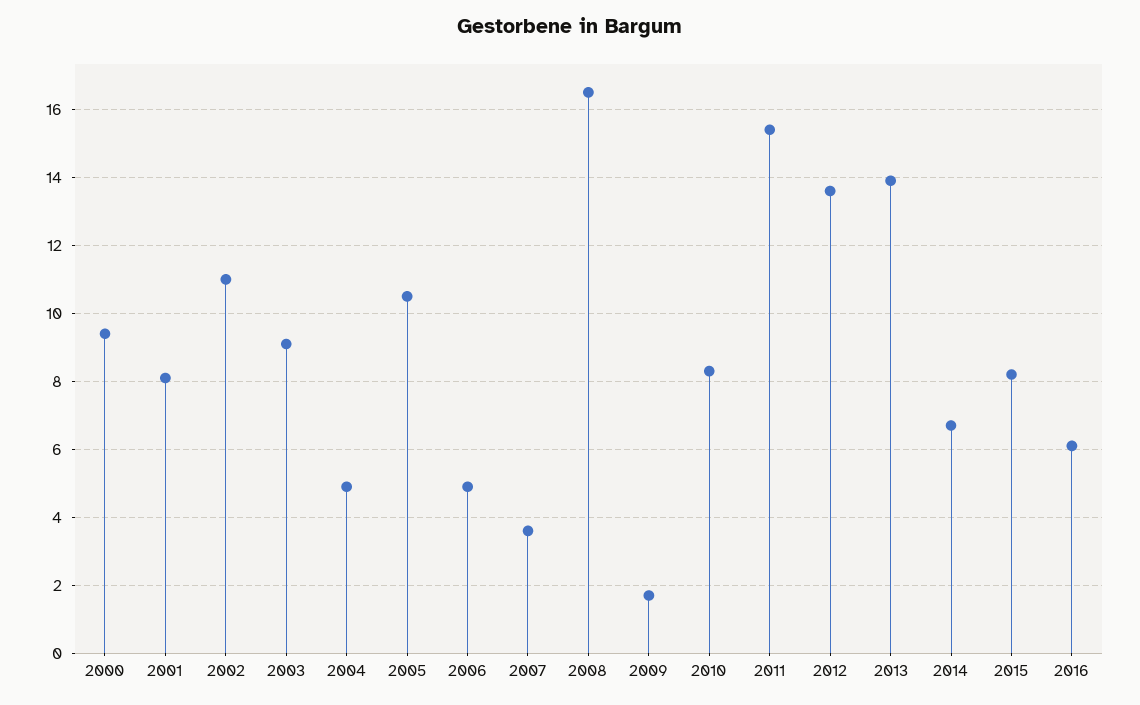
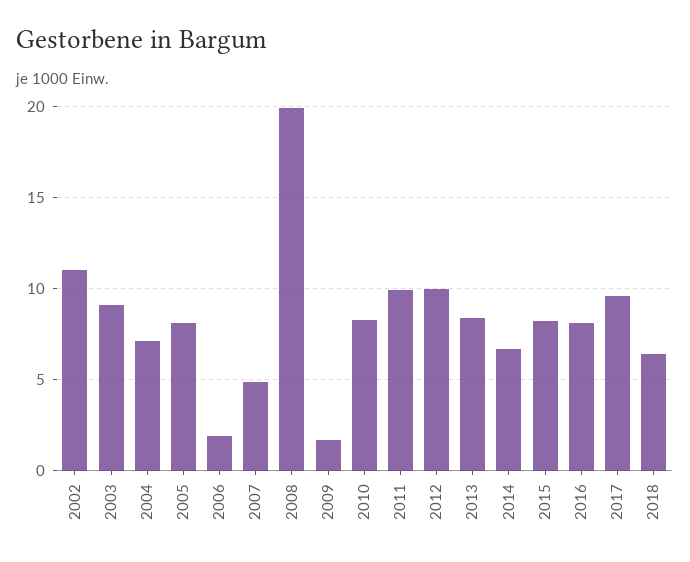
2000: 9.5 -> none
2001: 8 -> none
2004: 5 -> 7
2005: 10.5 -> 8
2006: 5 -> 2
2007: 3.5 -> 5
2008: 16.5 -> 20
2011: 15.5 -> 10
2012: 13.5 -> 10
2013: 14 -> 8.5
2016: 6 -> 8
2017: none -> 9.5
2018: none -> 6.5

